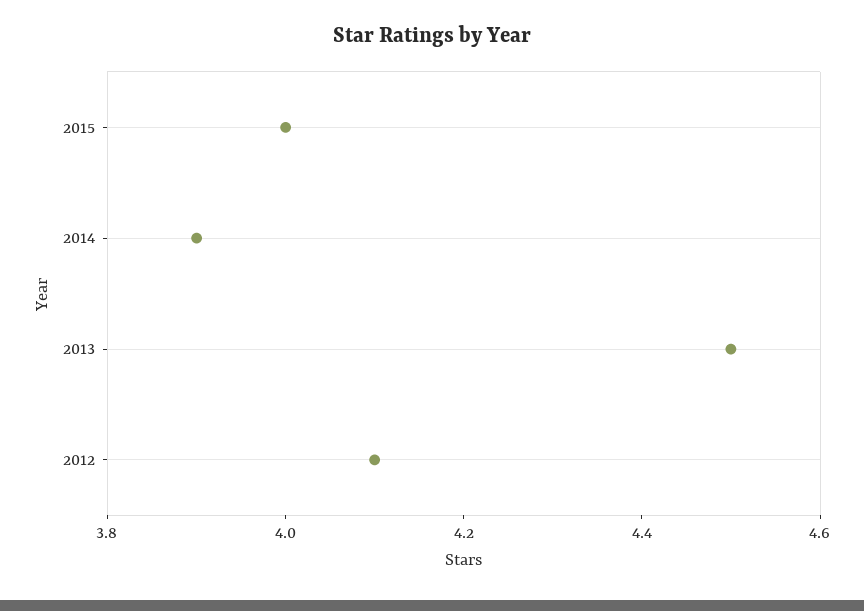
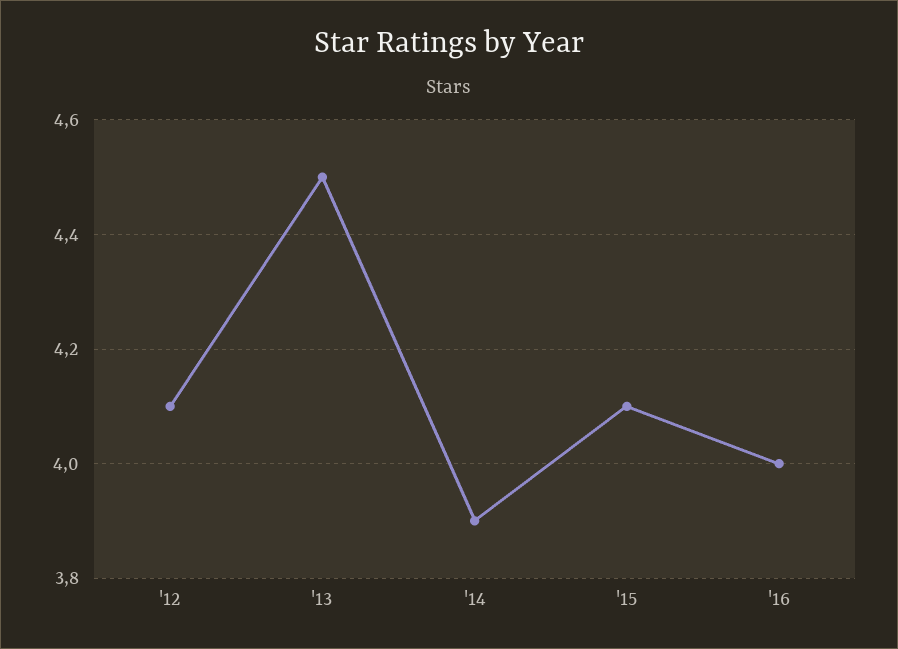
2015: 4 -> 4.1
'16: none -> 4

